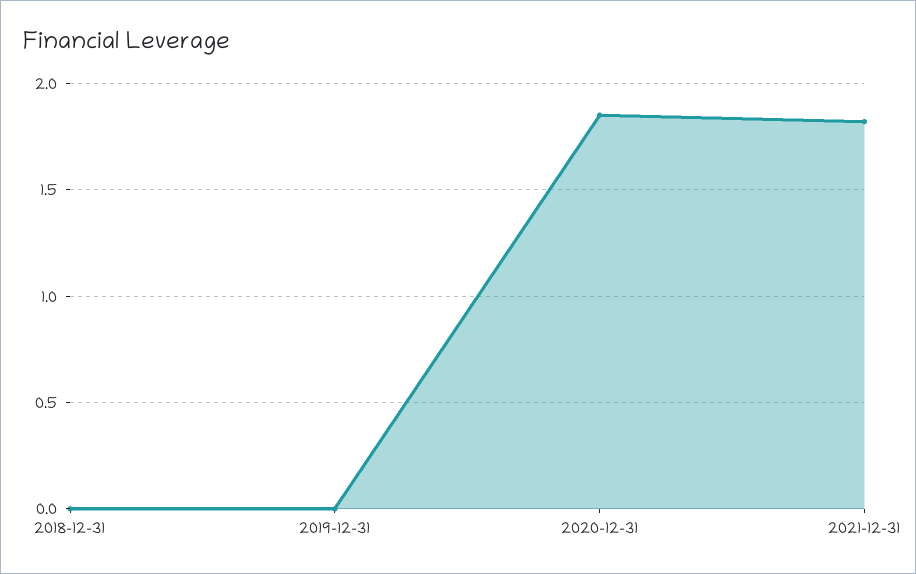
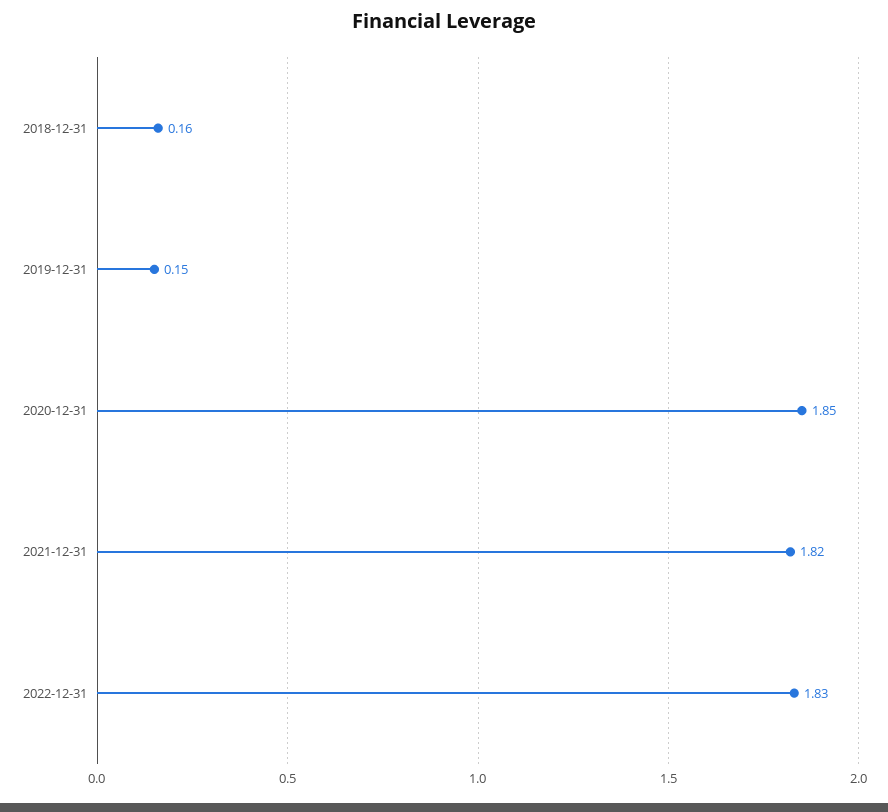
2018-12-31: 0 -> 0.16
2019-12-31: 0 -> 0.15
2022-12-31: none -> 1.83

